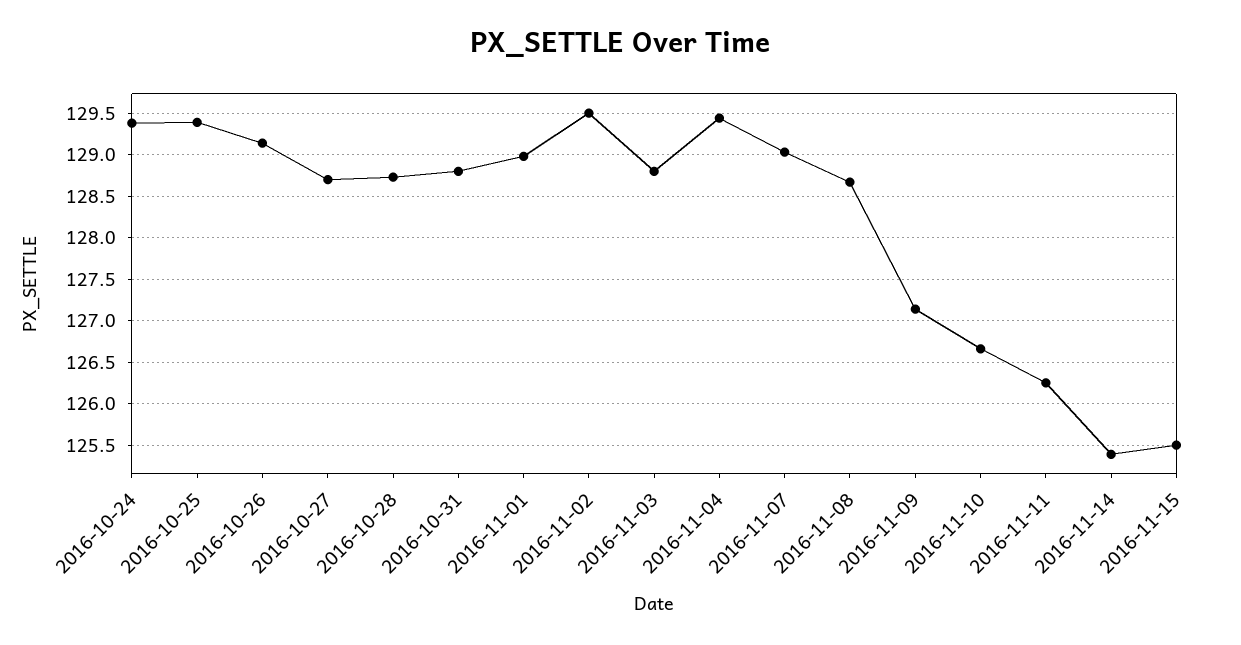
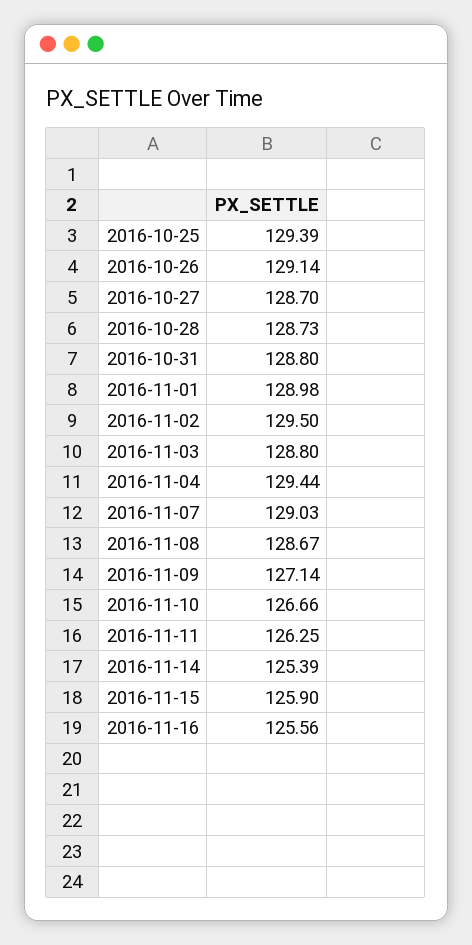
2016-10-24: 129.4 -> none
2016-11-15: 125.5 -> 125.9
2016-11-16: none -> 125.56

